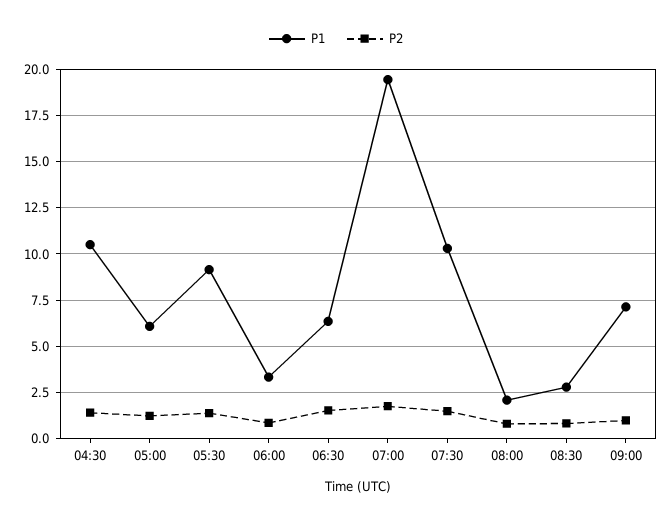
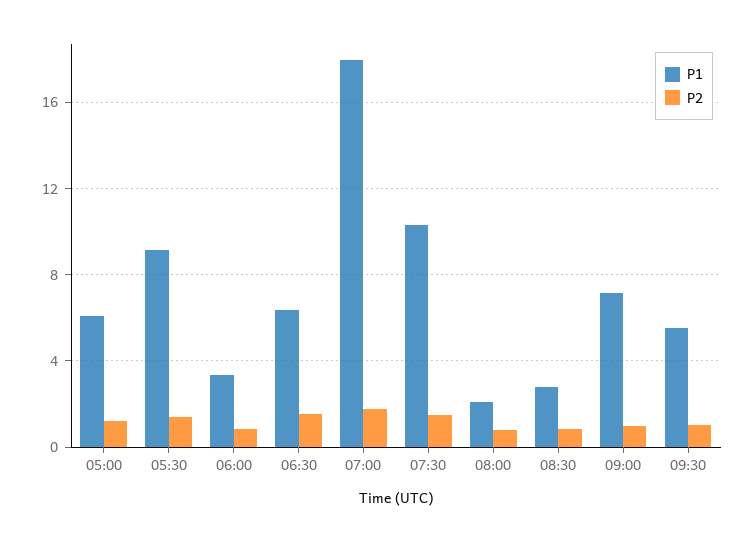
P1, 04:30: 10.5 -> none
P2, 04:30: 1.5 -> none
P1, 07:00: 19.5 -> 18
P1, 09:30: none -> 5.5
P2, 09:30: none -> 1

